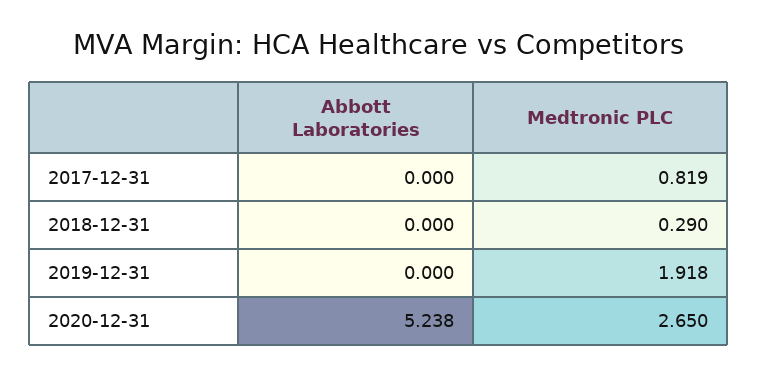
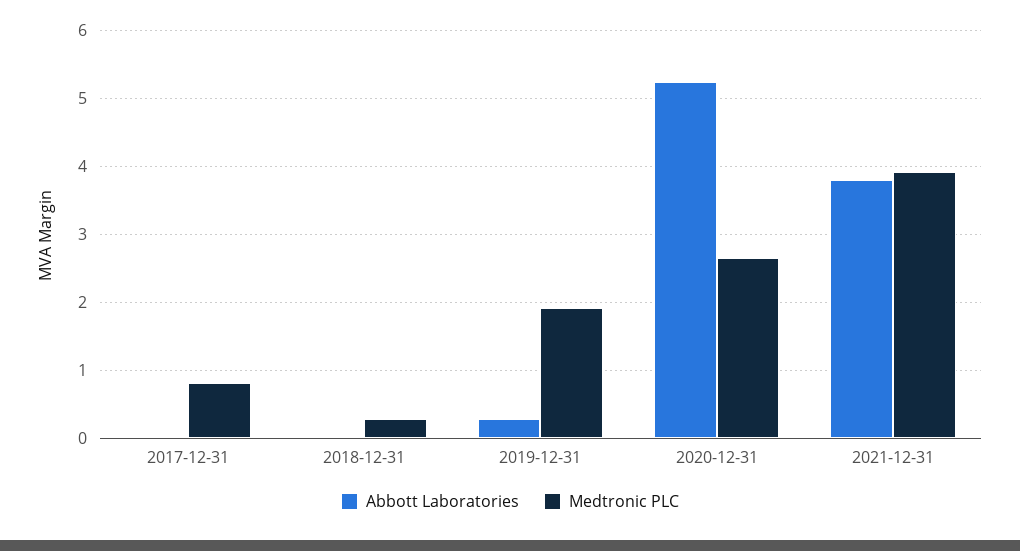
Abbott Laboratories, 2019-12-31: 0 -> 0.3
Abbott Laboratories, 2021-12-31: none -> 3.8
Medtronic PLC, 2021-12-31: none -> 3.9

